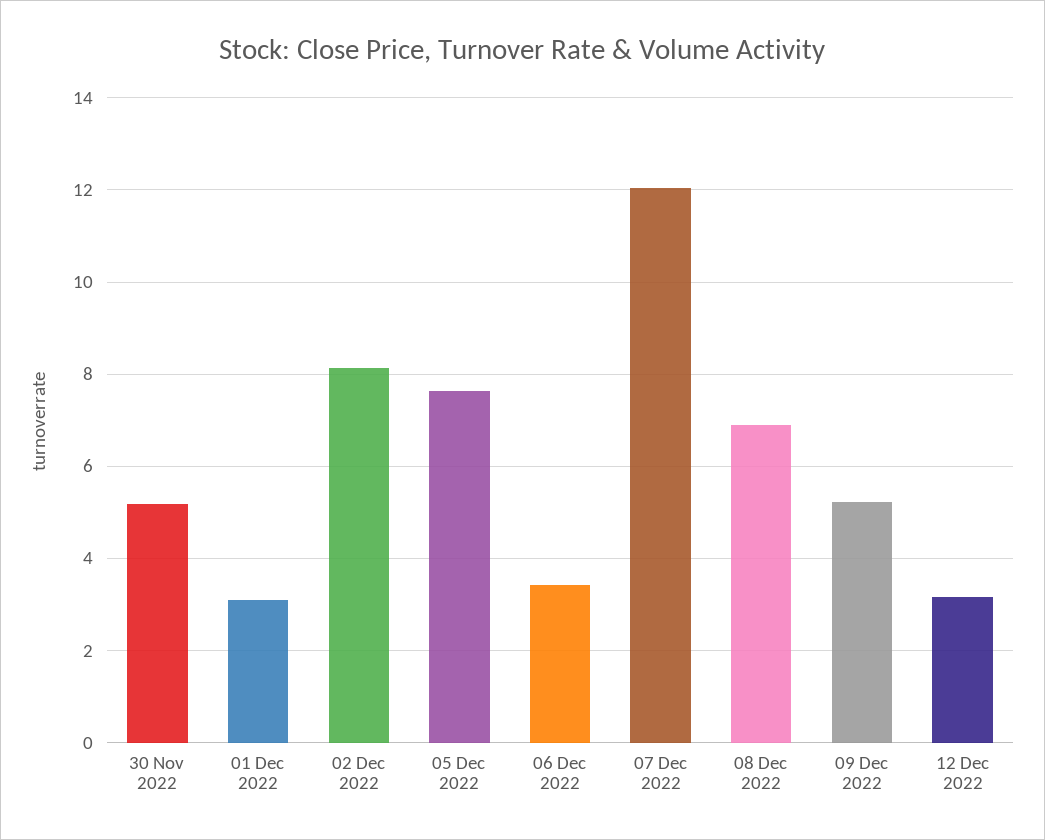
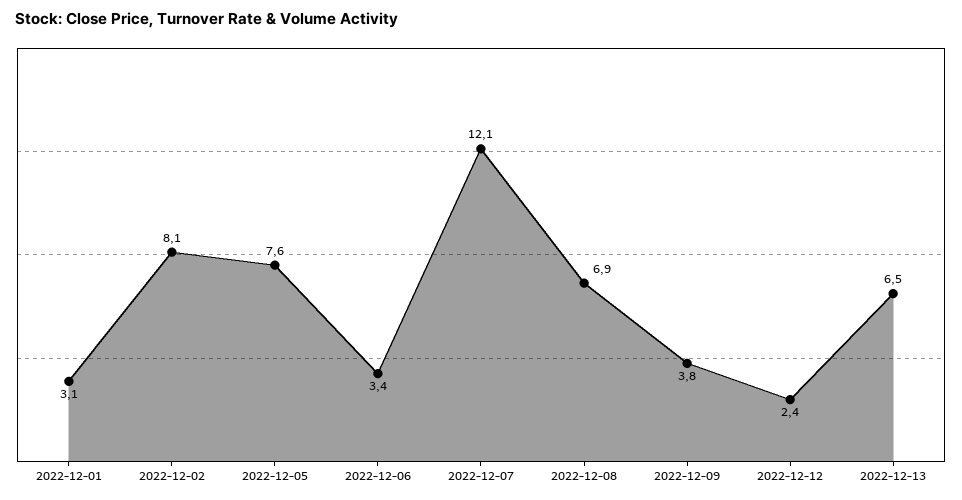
30 Nov 2022: 5.2 -> none
09 Dec 2022: 5.2 -> 3.8
12 Dec 2022: 3.2 -> 2.4
2022-12-13: none -> 6.5

